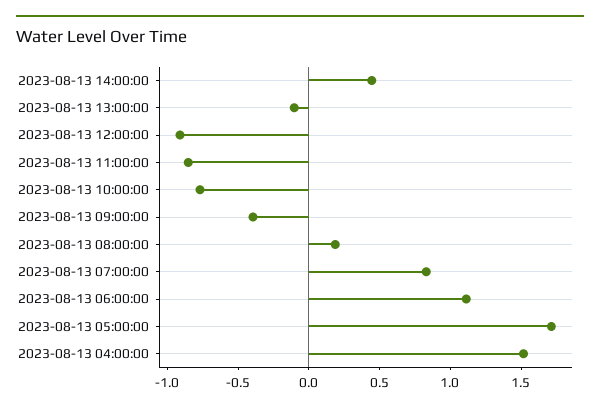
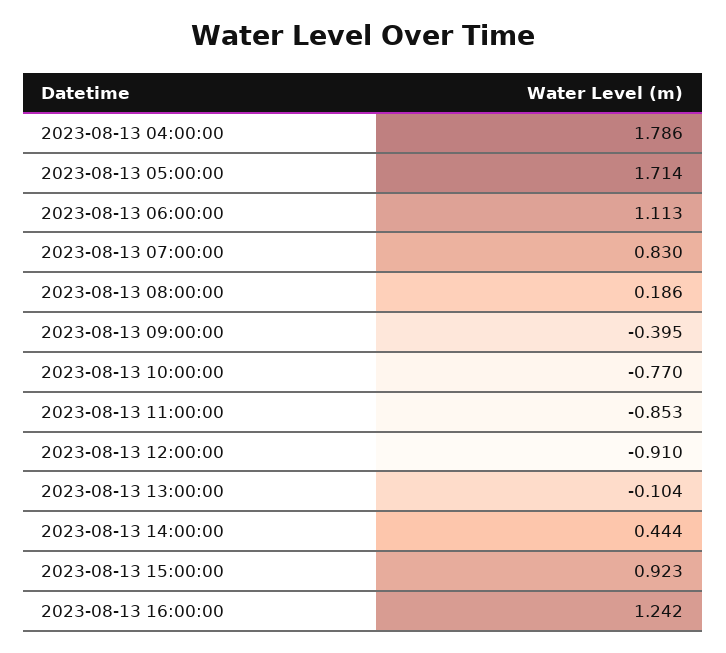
2023-08-13 04:00:00: 1.5 -> 1.786
2023-08-13 15:00:00: none -> 0.923
2023-08-13 16:00:00: none -> 1.242

